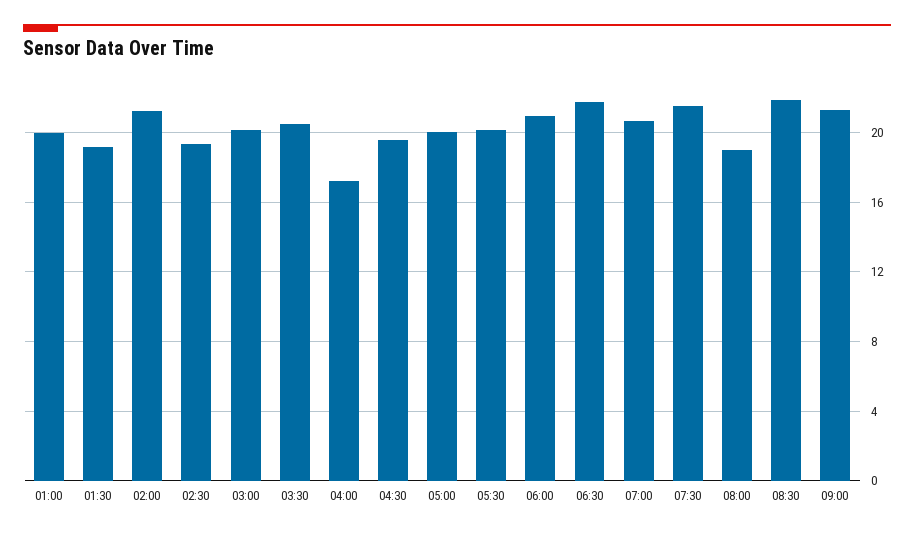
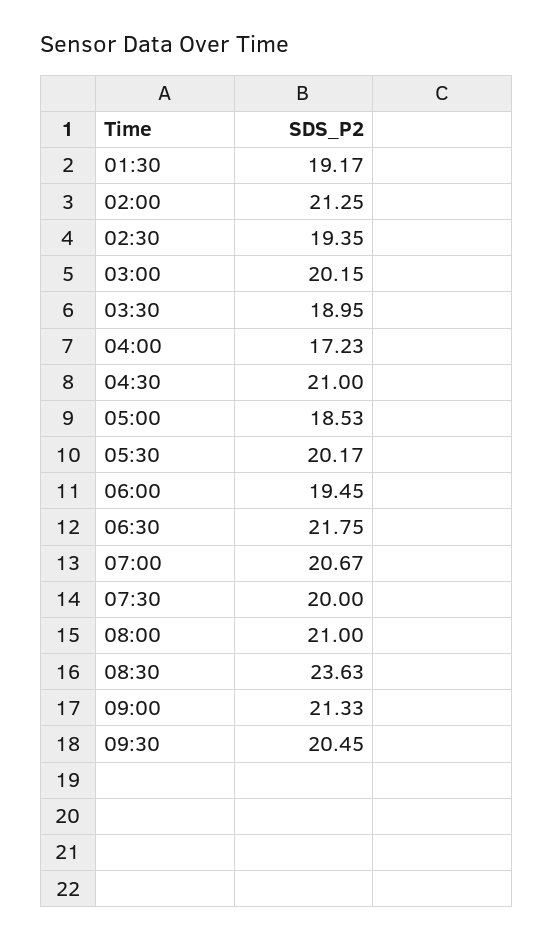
01:00: 20 -> none
03:30: 20.5 -> 18.95
04:30: 19.5 -> 21
05:00: 20 -> 18.53
06:00: 21 -> 19.45
07:30: 21.5 -> 20
08:00: 19 -> 21
08:30: 22 -> 23.63
09:30: none -> 20.45

